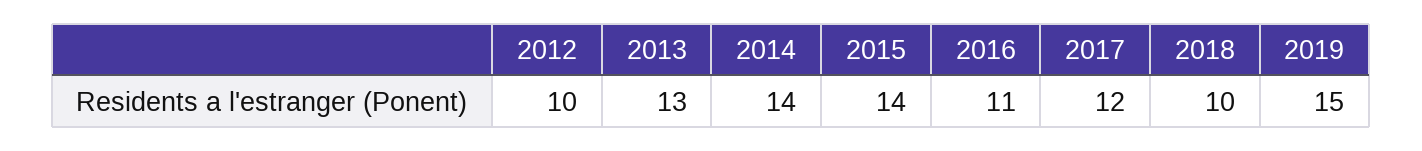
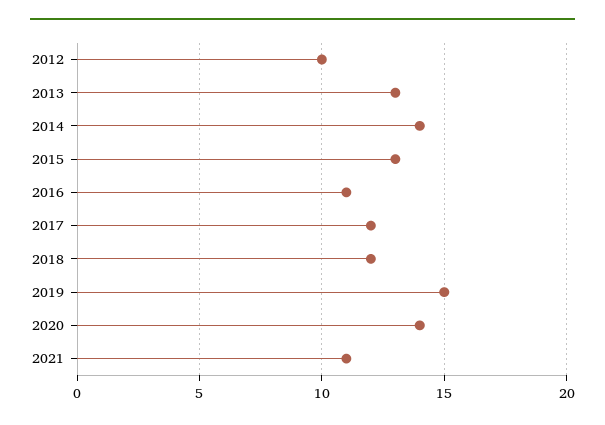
2015: 14 -> 13
2018: 10 -> 12
2020: none -> 14
2021: none -> 11

